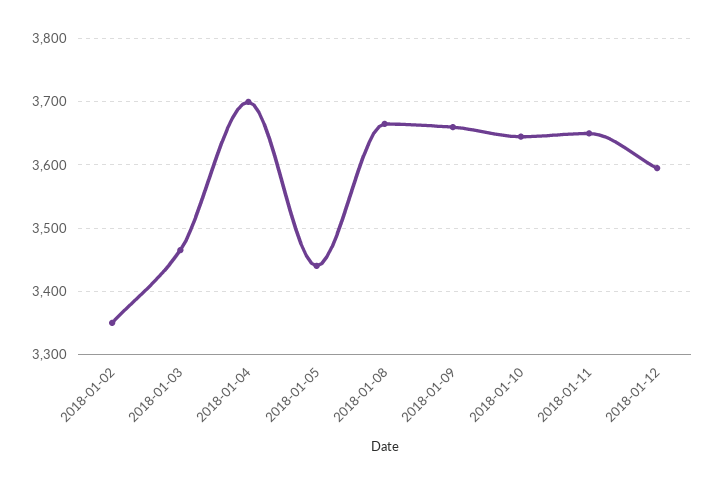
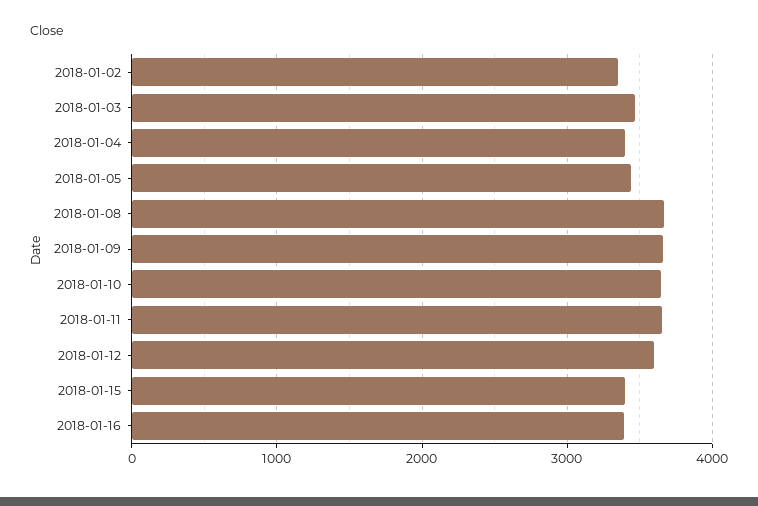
2018-01-04: 3700 -> 3400
2018-01-15: none -> 3400
2018-01-16: none -> 3400

